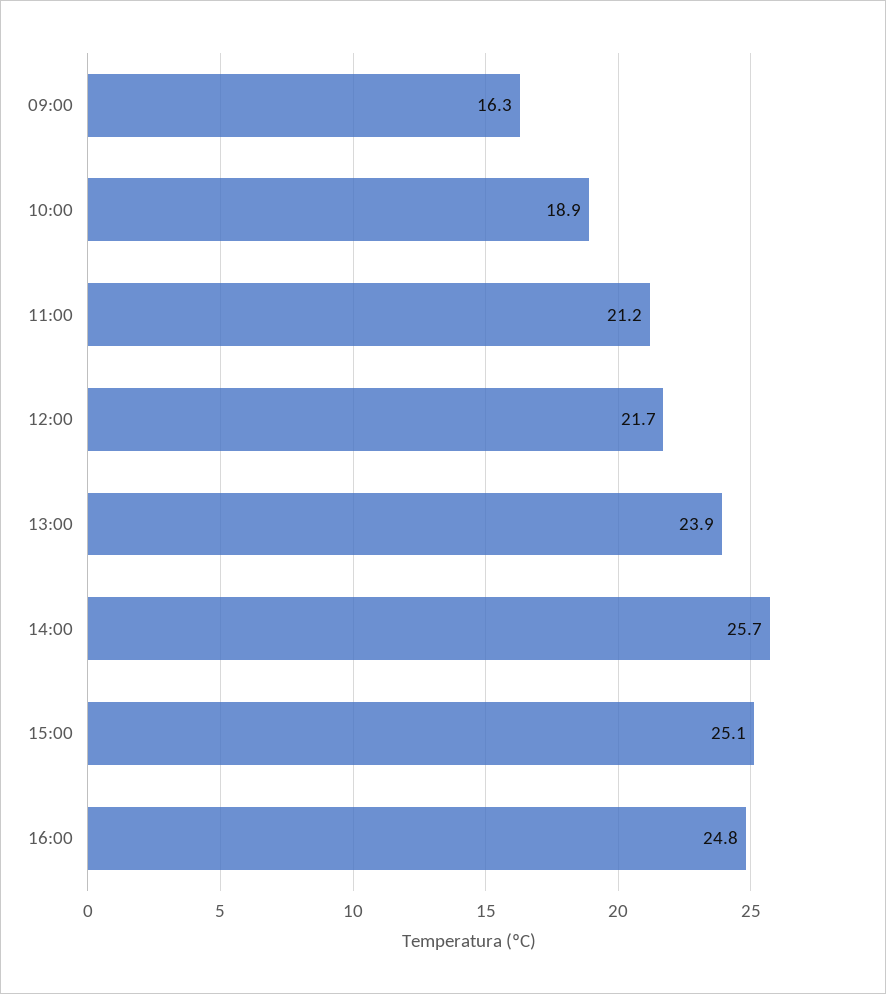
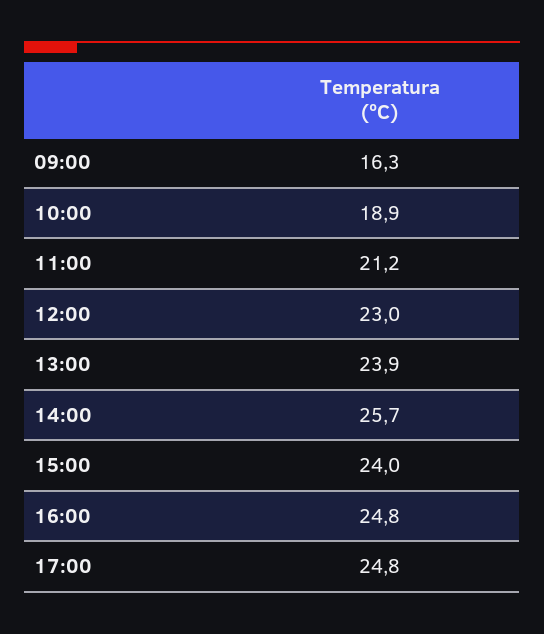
12:00: 21.7 -> 23
15:00: 25.1 -> 24
17:00: none -> 24.8

